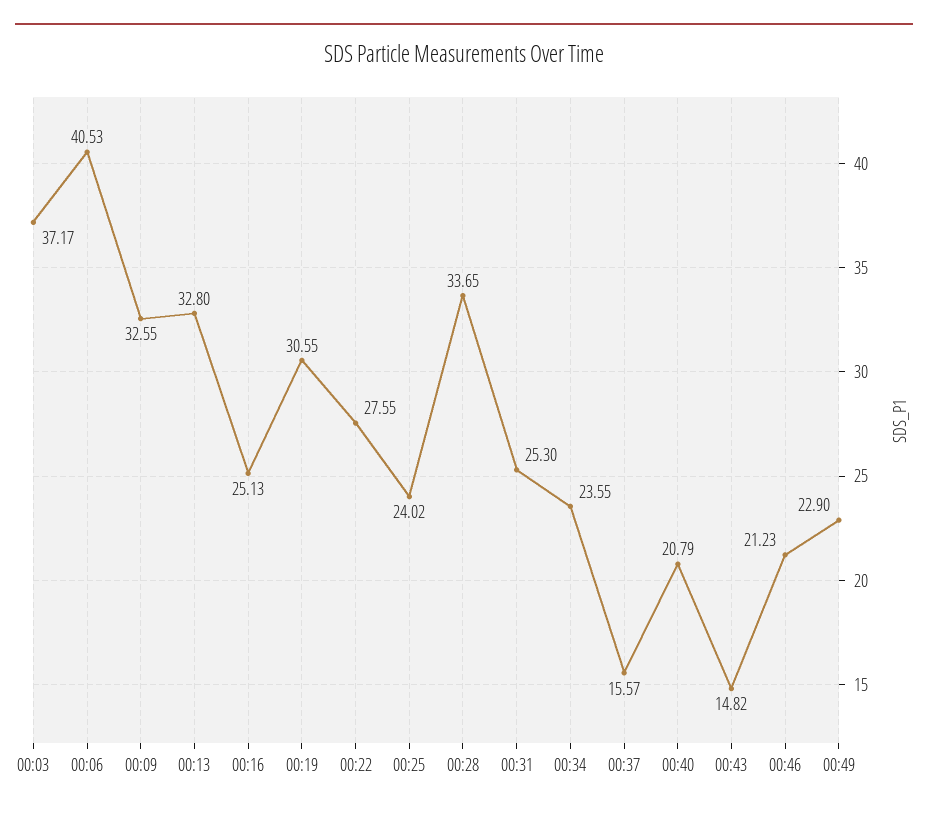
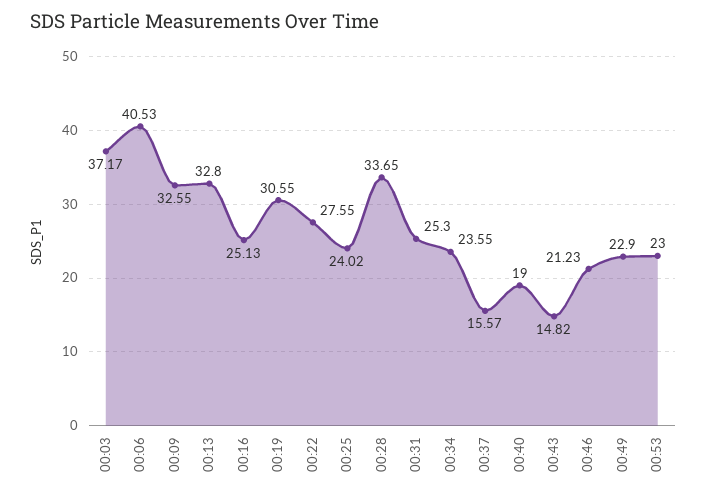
00:40: 20.79 -> 19
00:53: none -> 23

